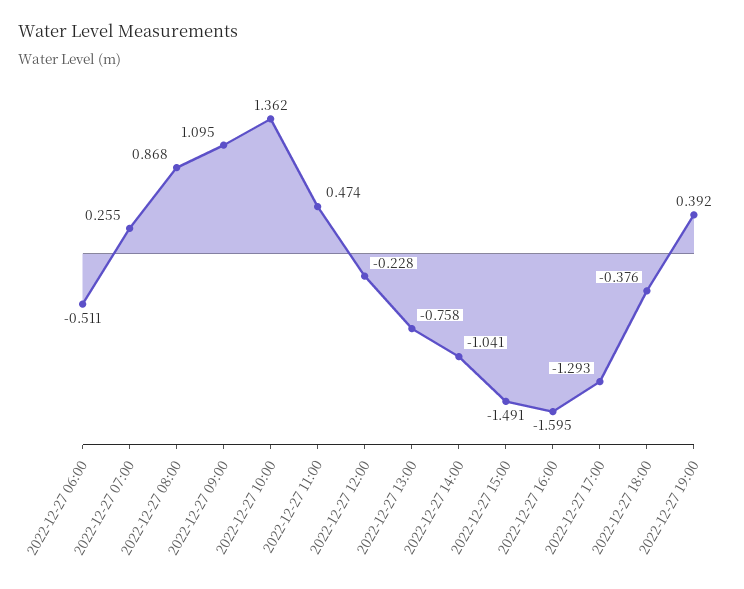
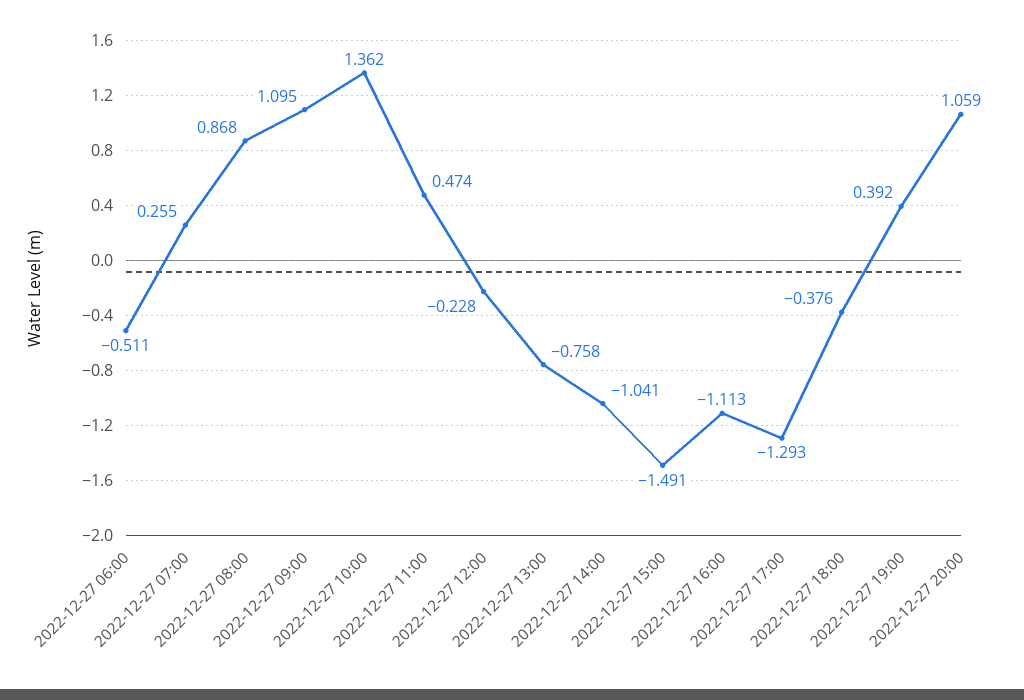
2022-12-27 16:00: -1.595 -> -1.113
2022-12-27 20:00: none -> 1.059

